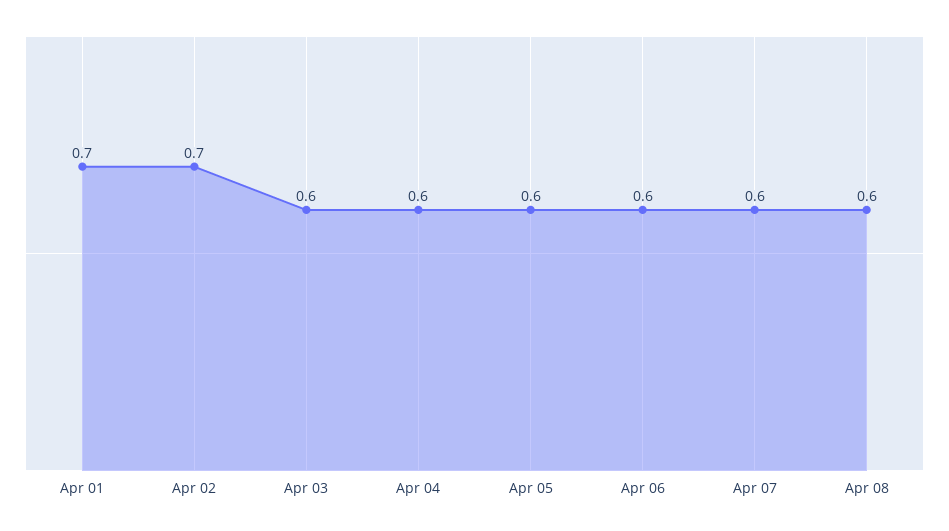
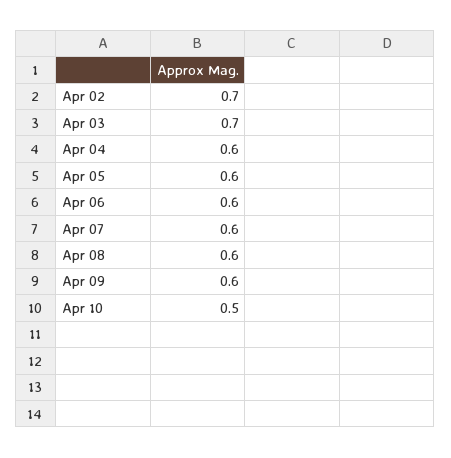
Apr 01: 0.7 -> none
Apr 03: 0.6 -> 0.7
Apr 09: none -> 0.6
Apr 10: none -> 0.5

